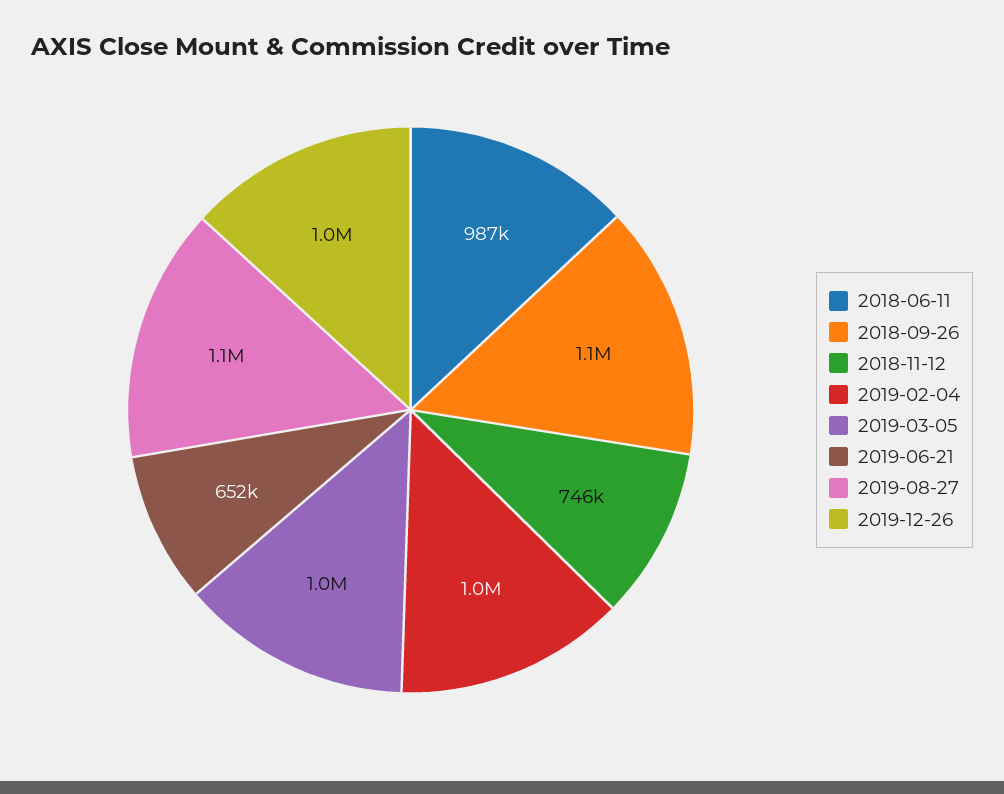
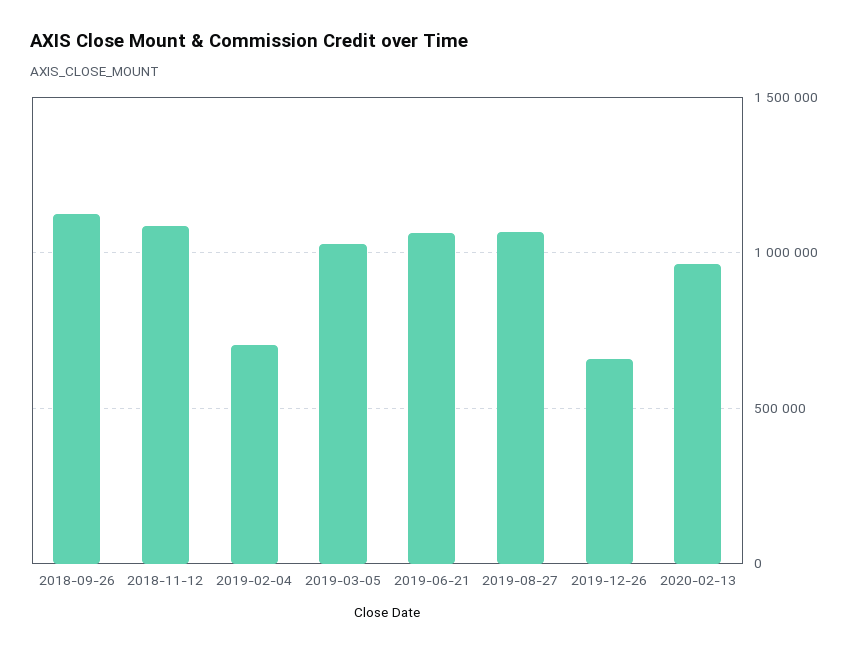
2018-06-11: 987000 -> none
2018-11-12: 746000 -> 1100000
2019-02-04: 1000000 -> 700000
2019-06-21: 652000 -> 1050000
2019-12-26: 1000000 -> 650000
2020-02-13: none -> 950000

